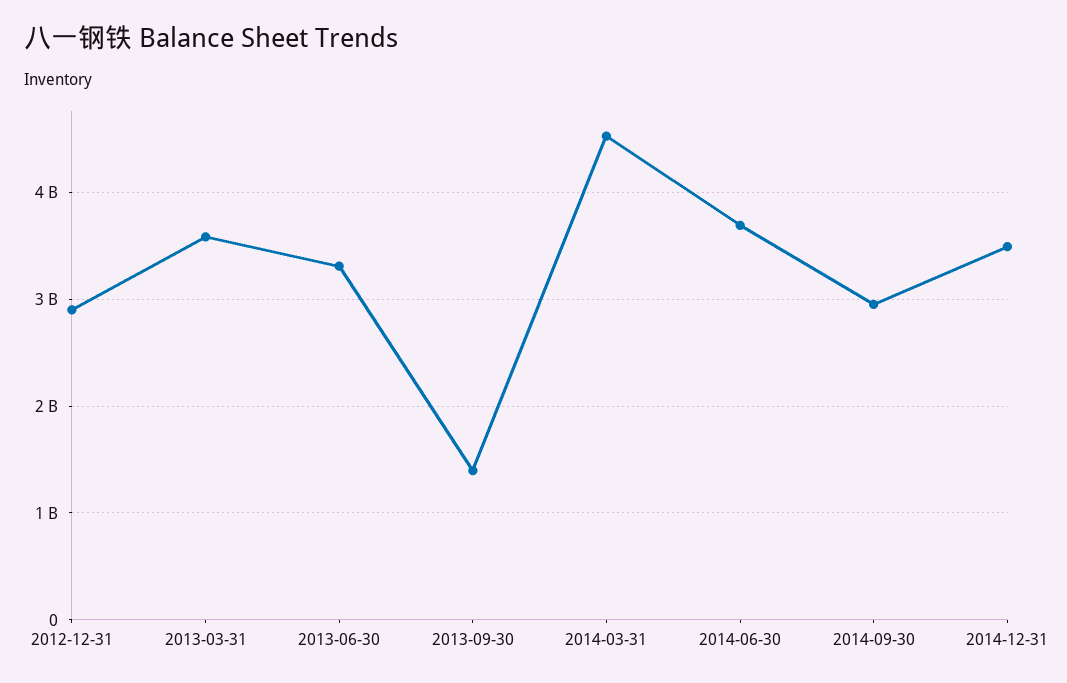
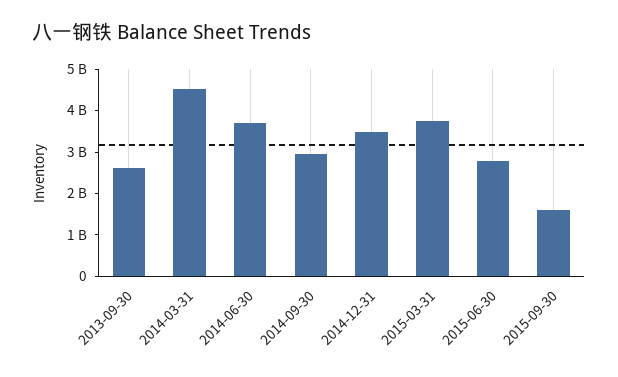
2012-12-31: 2900000000 -> none
2013-03-31: 3600000000 -> none
2013-06-30: 3300000000 -> none
2013-09-30: 1400000000 -> 2600000000
2015-03-31: none -> 3800000000
2015-06-30: none -> 2800000000
2015-09-30: none -> 1600000000

